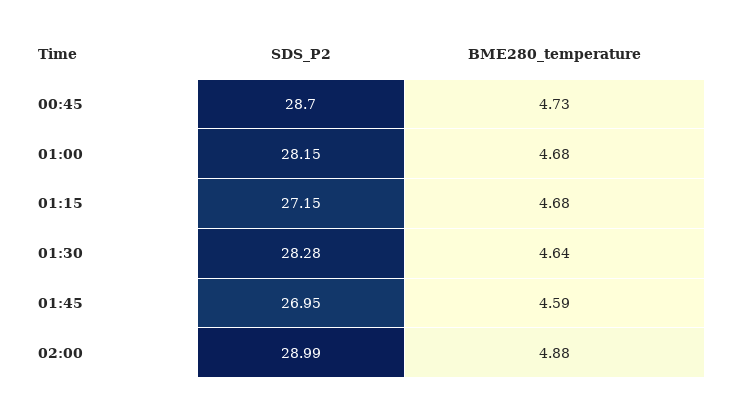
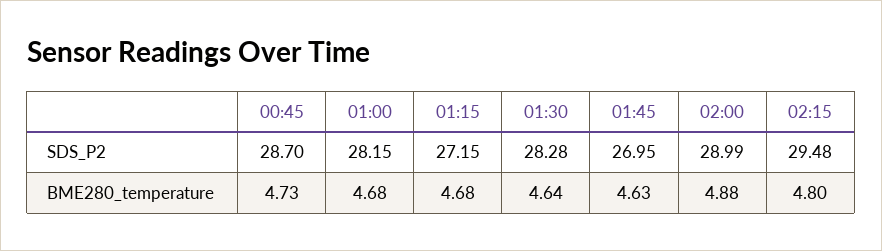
BME280_temperature, 01:45: 4.59 -> 4.63
SDS_P2, 02:15: none -> 29.48
BME280_temperature, 02:15: none -> 4.8

